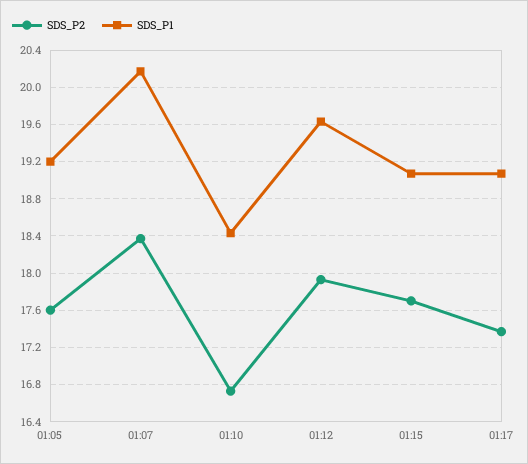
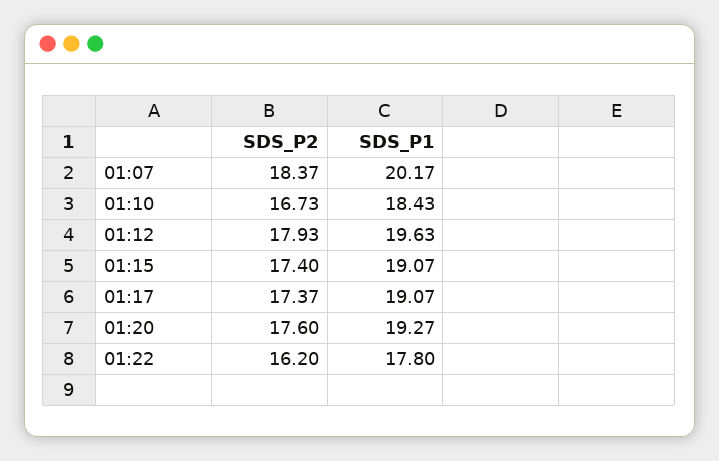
SDS_P2, 01:05: 17.6 -> none
SDS_P1, 01:05: 19.2 -> none
SDS_P2, 01:15: 17.7 -> 17.4
SDS_P2, 01:20: none -> 17.6
SDS_P1, 01:20: none -> 19.27
SDS_P2, 01:22: none -> 16.2
SDS_P1, 01:22: none -> 17.8

